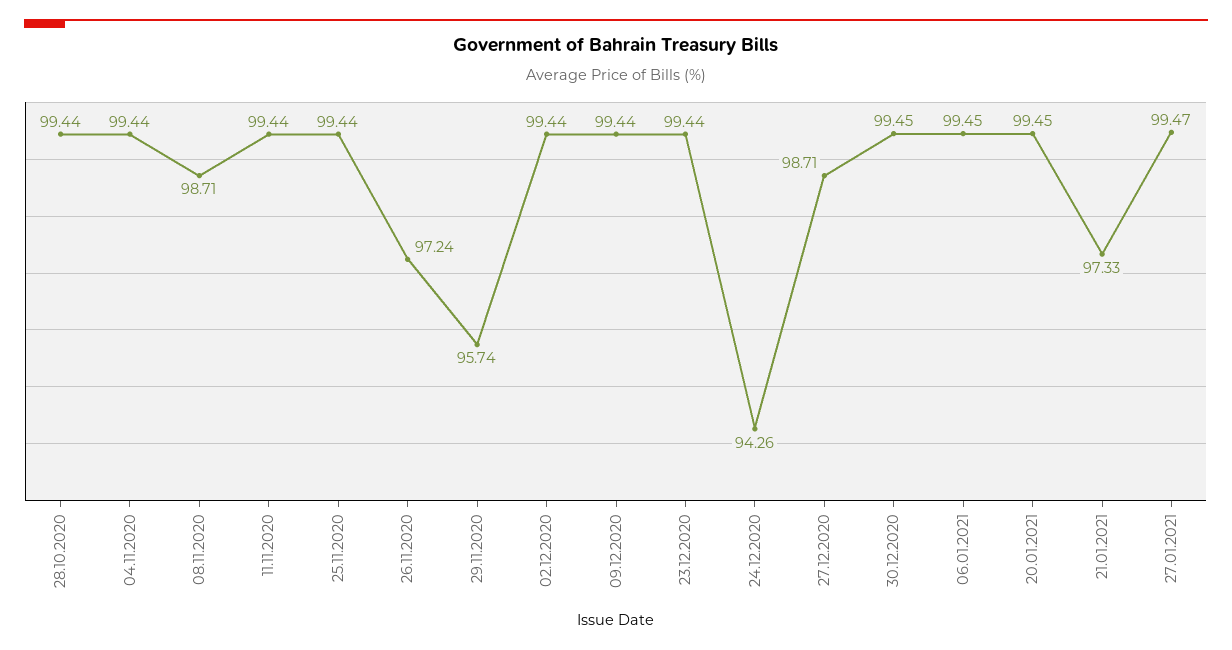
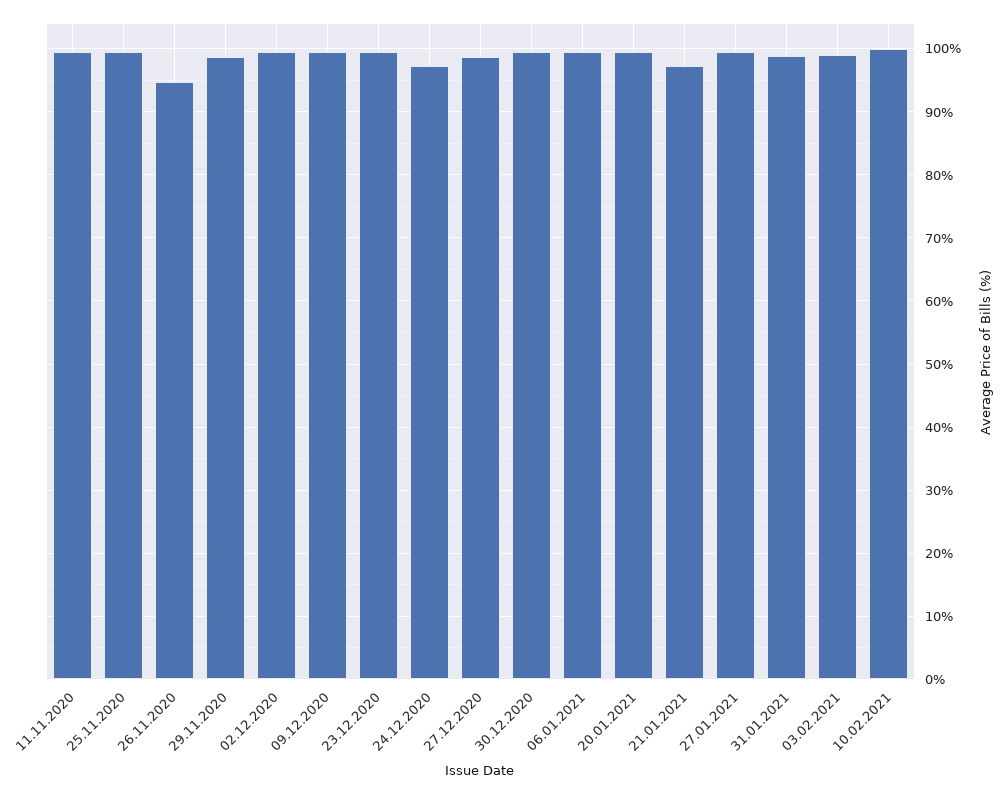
28.10.2020: 99.44 -> none
04.11.2020: 99.44 -> none
08.11.2020: 98.71 -> none
26.11.2020: 97.24 -> 95
29.11.2020: 95.74 -> 99
24.12.2020: 94.26 -> 97
31.01.2021: none -> 99
03.02.2021: none -> 99
10.02.2021: none -> 100

